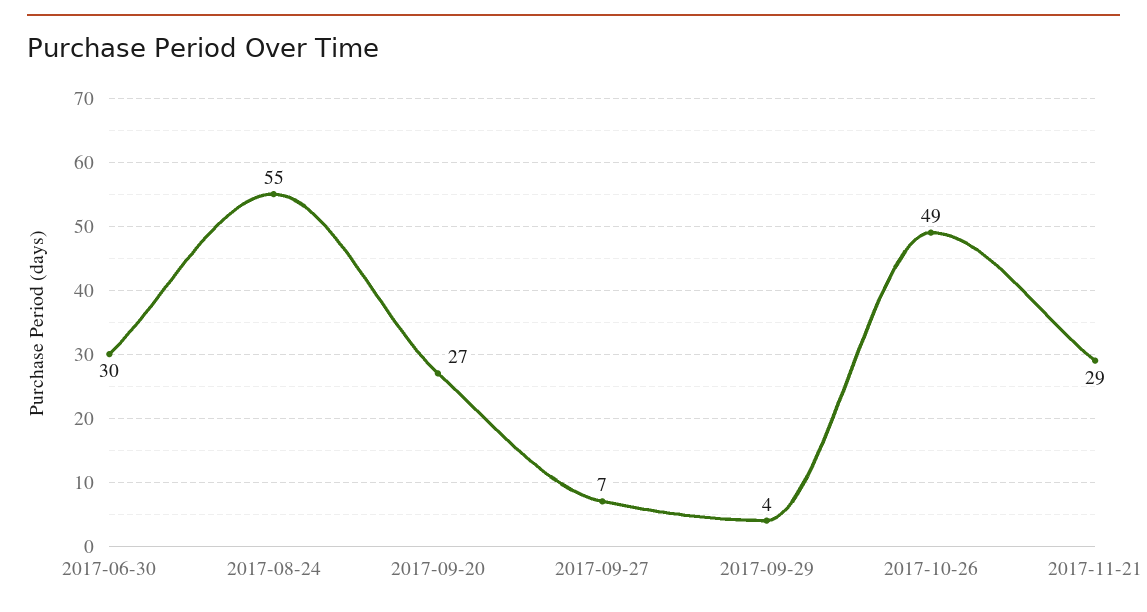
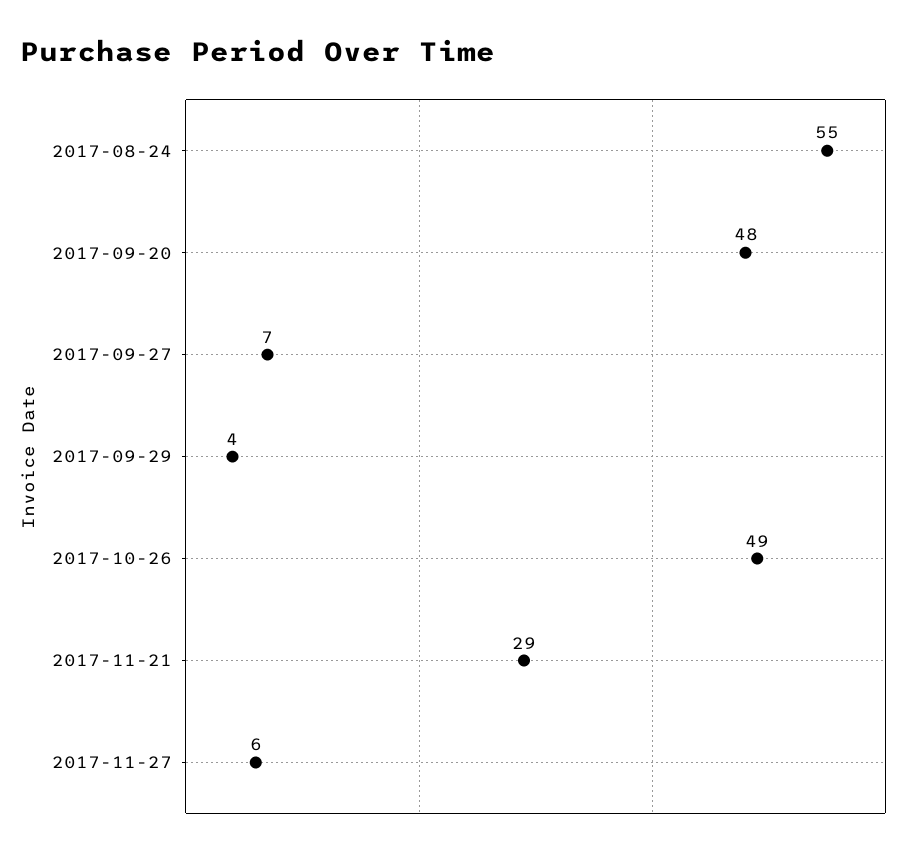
2017-06-30: 30 -> none
2017-09-20: 27 -> 48
2017-11-27: none -> 6

